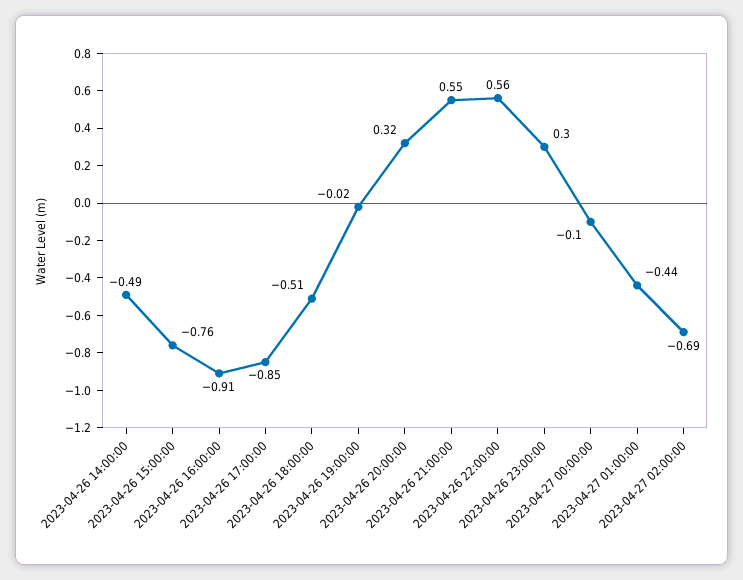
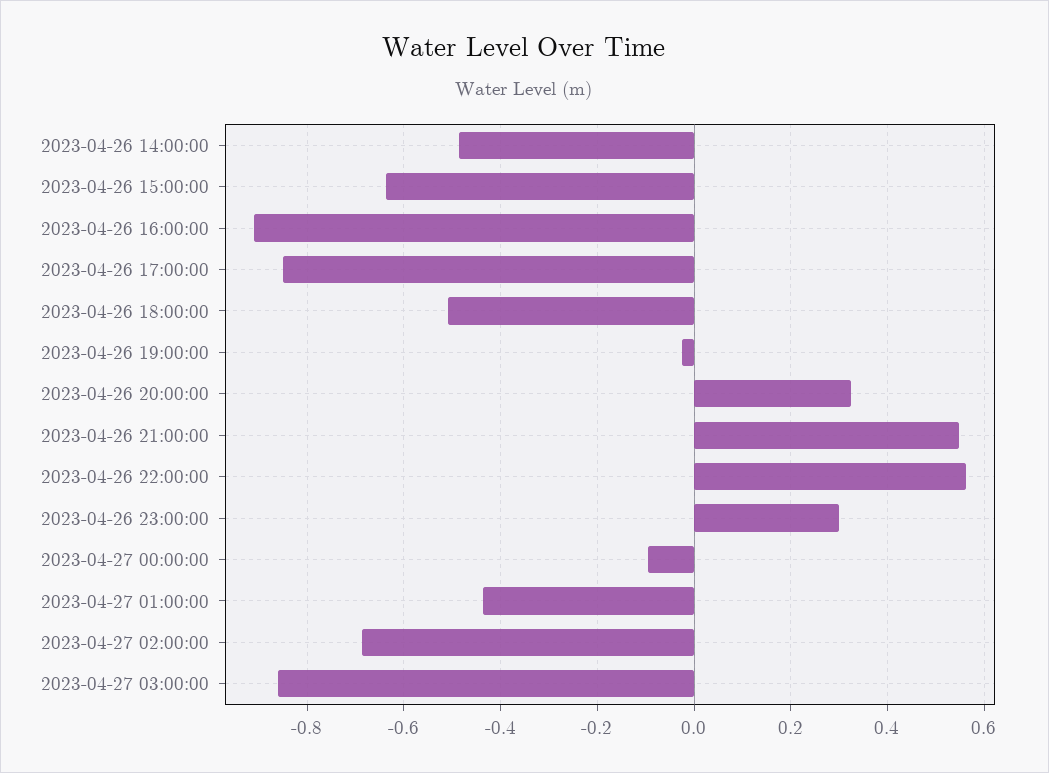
2023-04-26 15:00:00: -0.76 -> -0.64
2023-04-27 03:00:00: none -> -0.86

